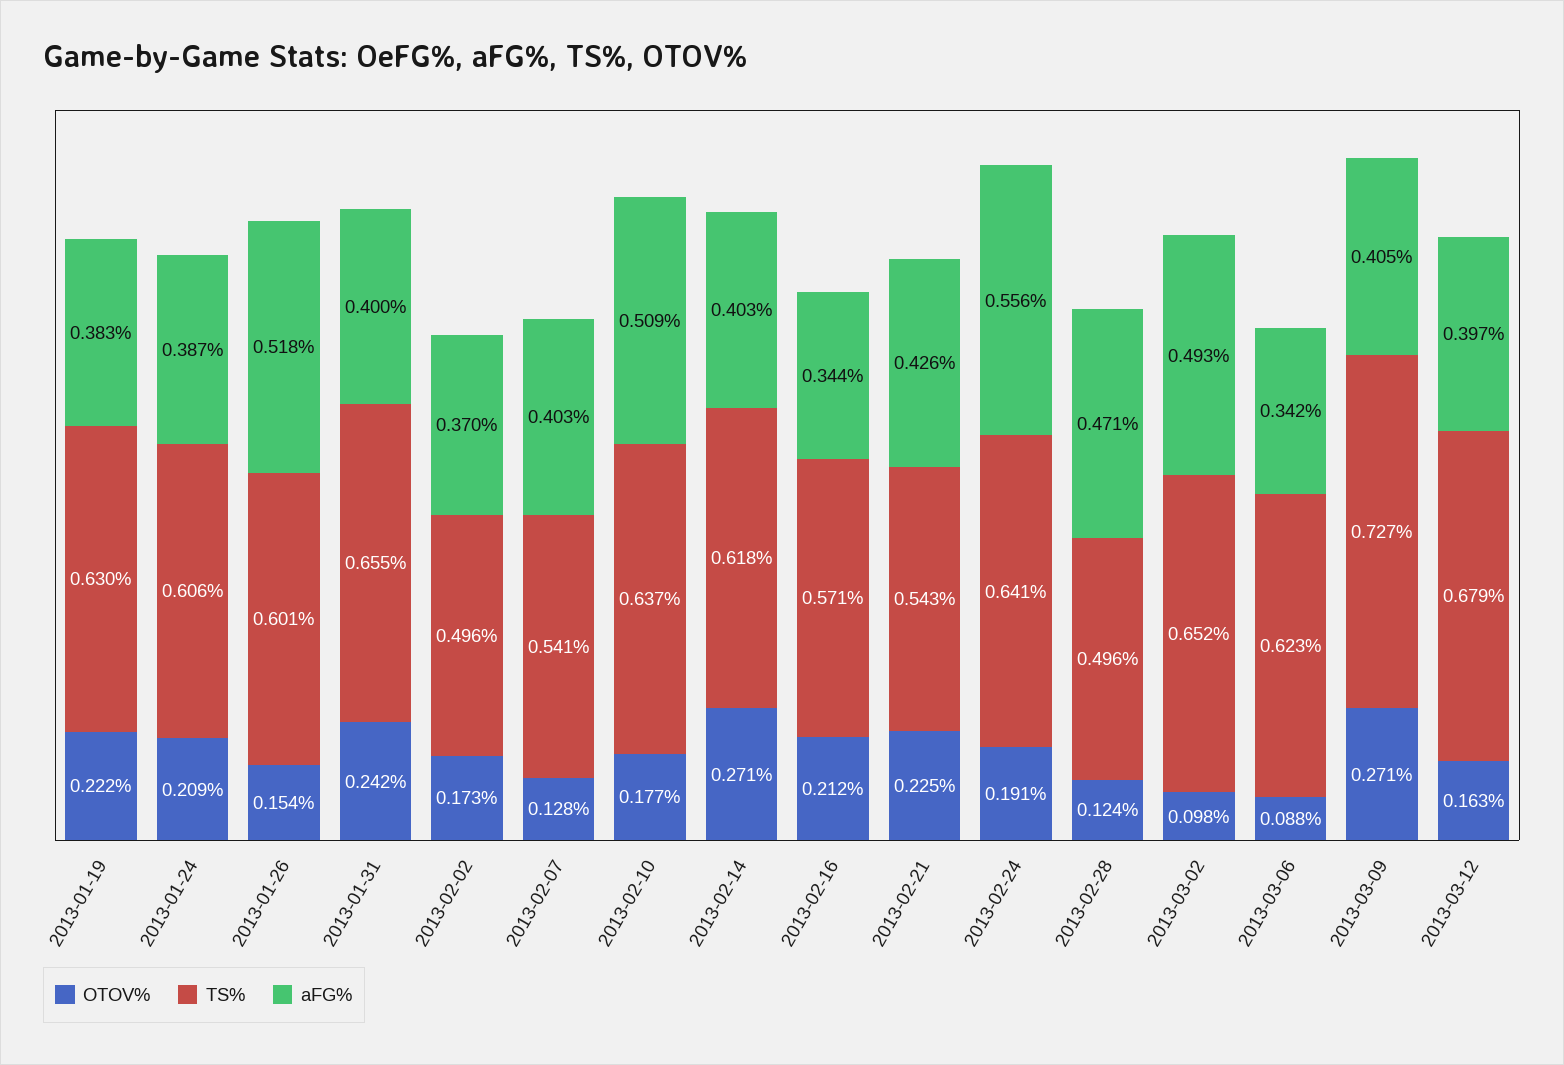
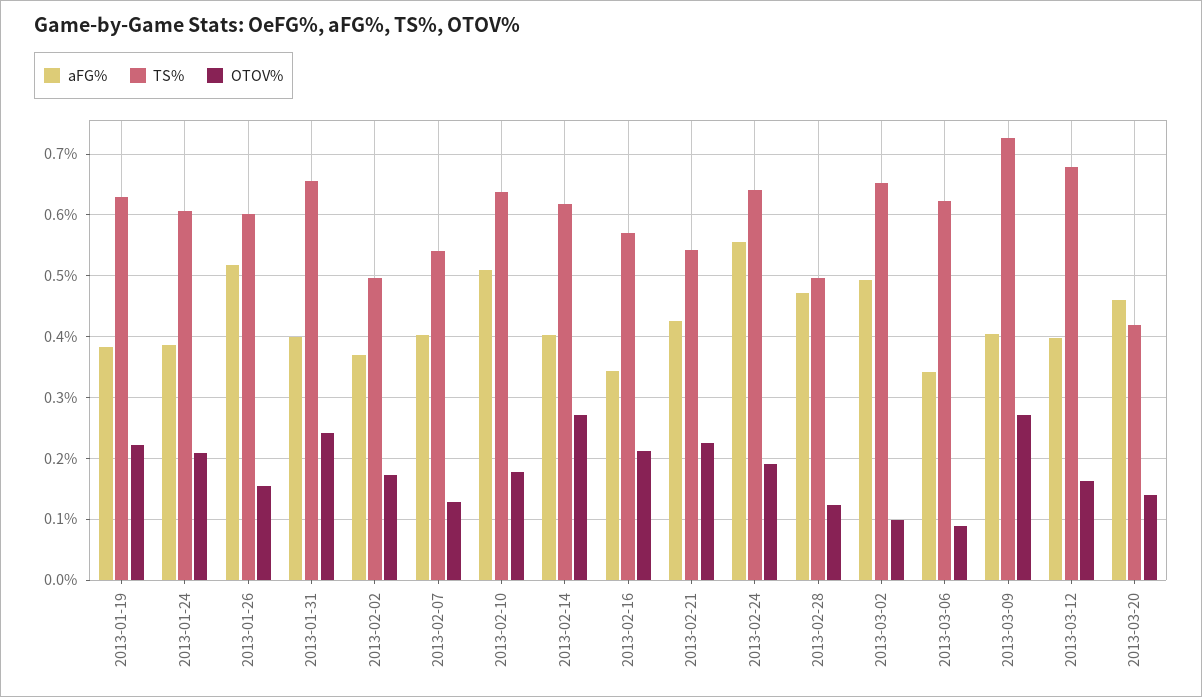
aFG%, 2013-03-20: none -> 0.46
TS%, 2013-03-20: none -> 0.42
OTOV%, 2013-03-20: none -> 0.14

